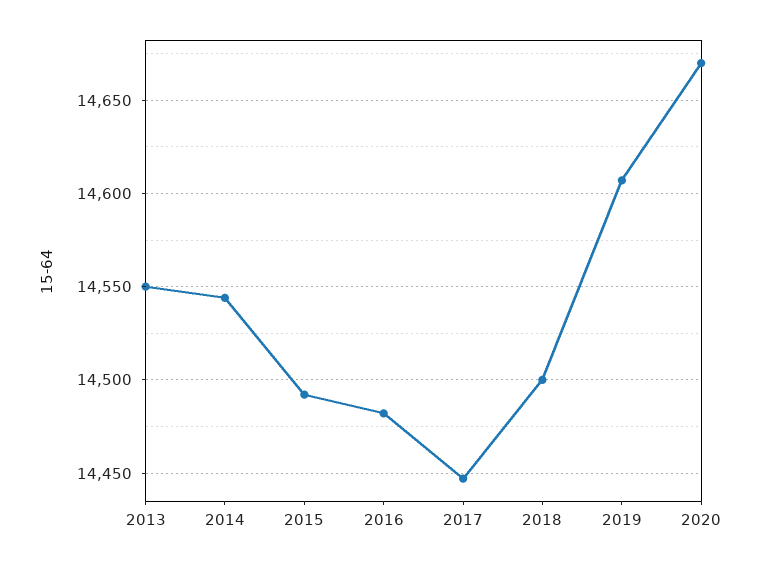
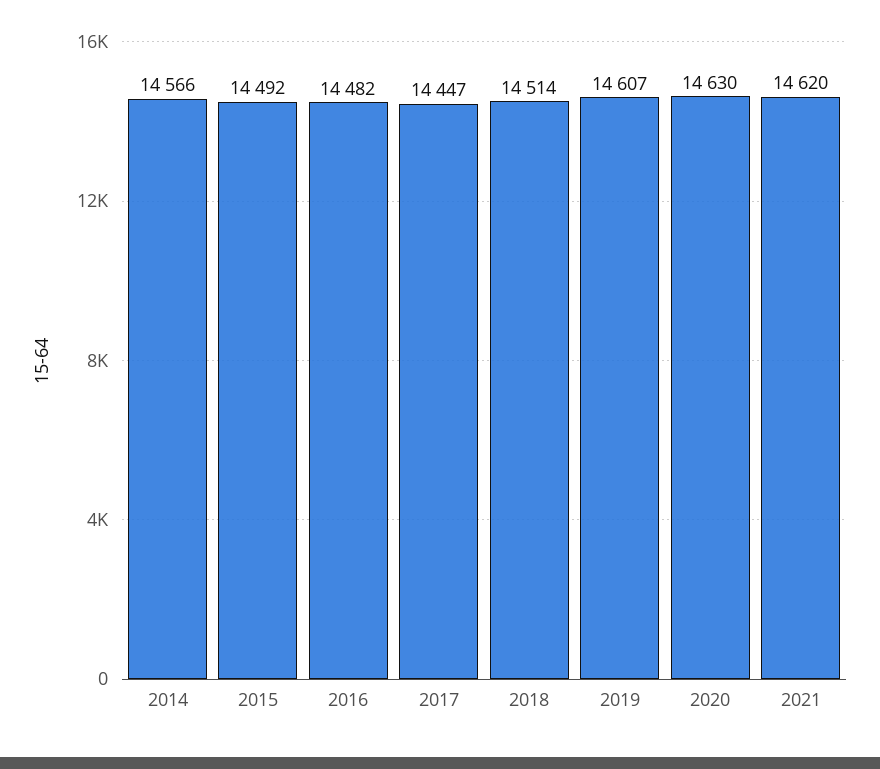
2013: 14550 -> none
2014: 14545 -> 14566
2018: 14500 -> 14514
2020: 14670 -> 14630
2021: none -> 14620

